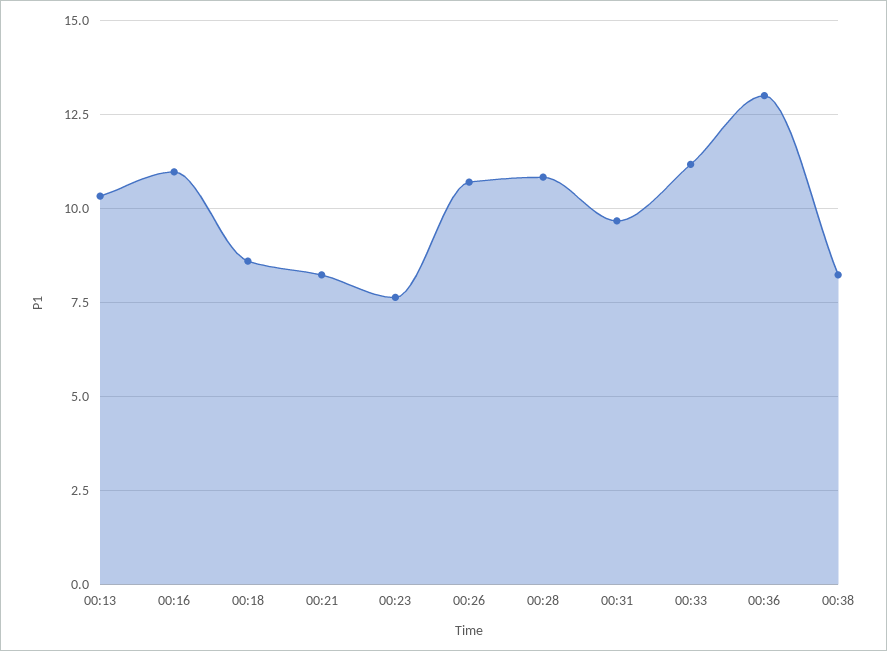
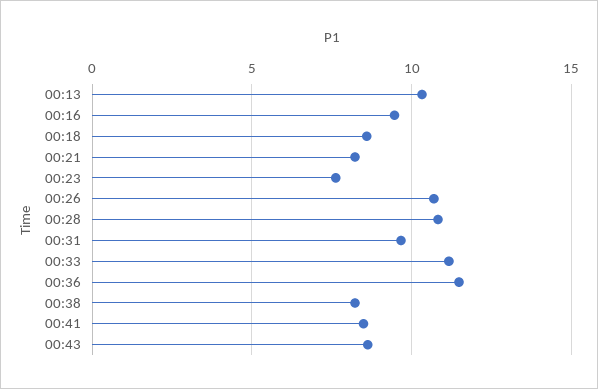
00:16: 11 -> 9.5
00:36: 13 -> 11.5
00:41: none -> 8.5
00:43: none -> 8.5

